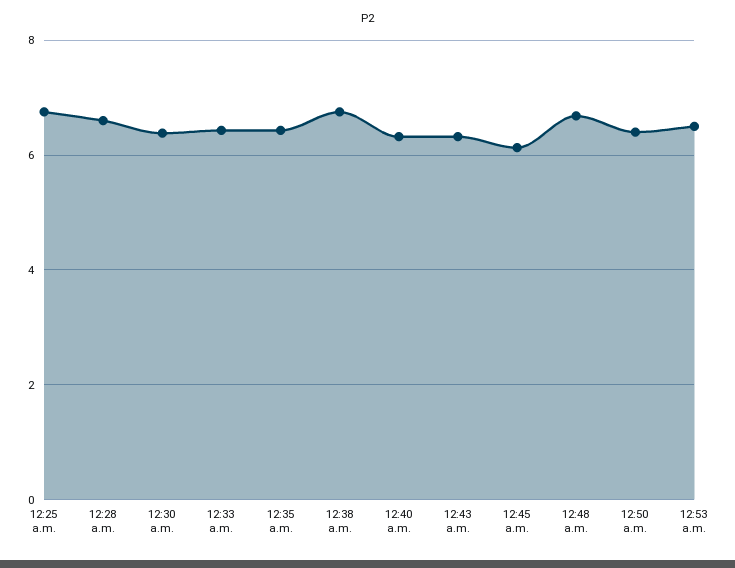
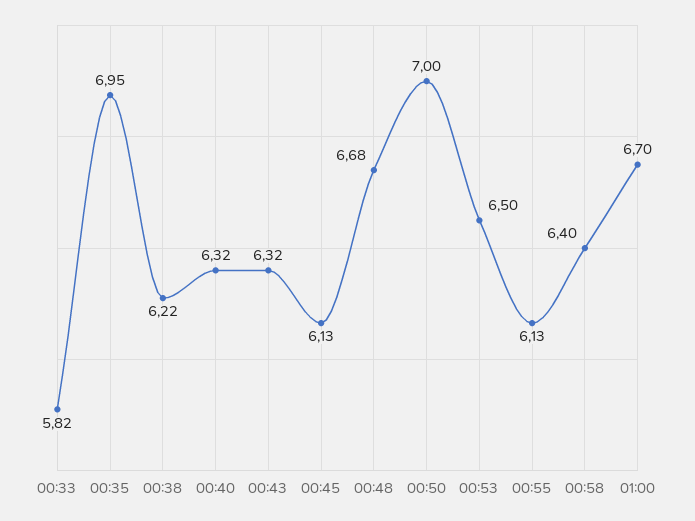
12:25 a.m.: 6.8 -> none
12:28 a.m.: 6.6 -> none
12:30 a.m.: 6.4 -> none
12:33 a.m.: 6.4 -> 5.82
12:35 a.m.: 6.4 -> 6.95
12:38 a.m.: 6.8 -> 6.22
12:50 a.m.: 6.4 -> 7
00:55: none -> 6.13
00:58: none -> 6.4
01:00: none -> 6.7

